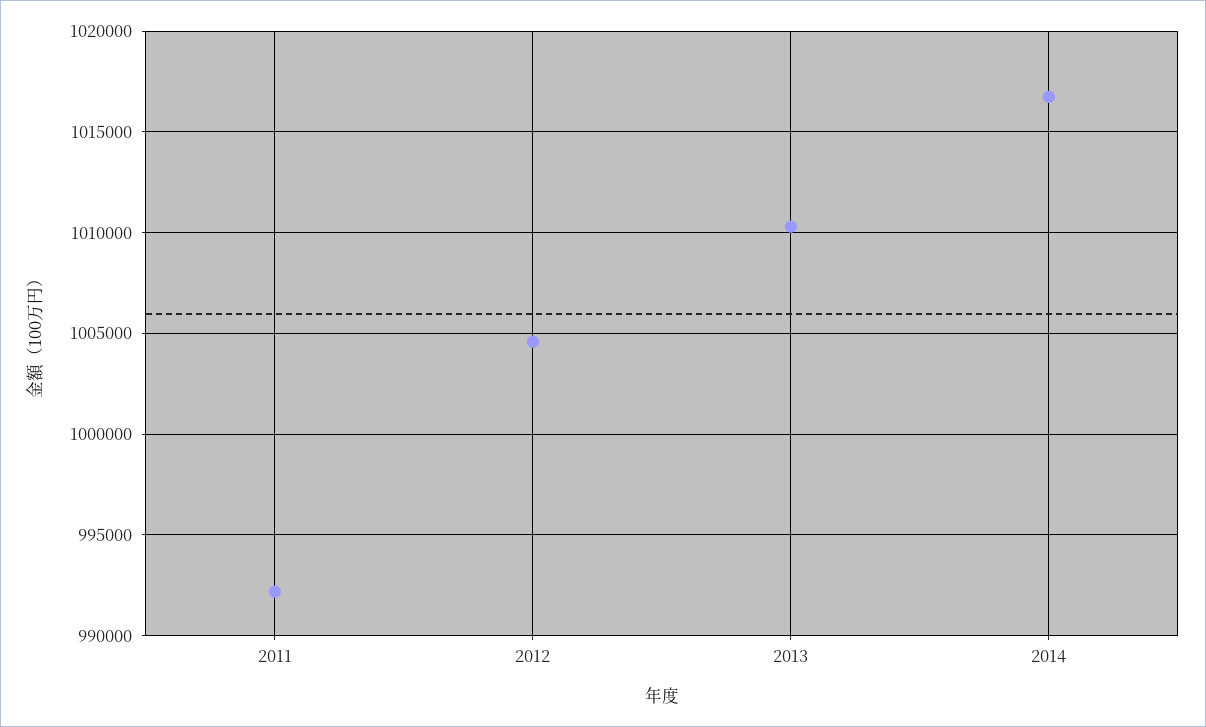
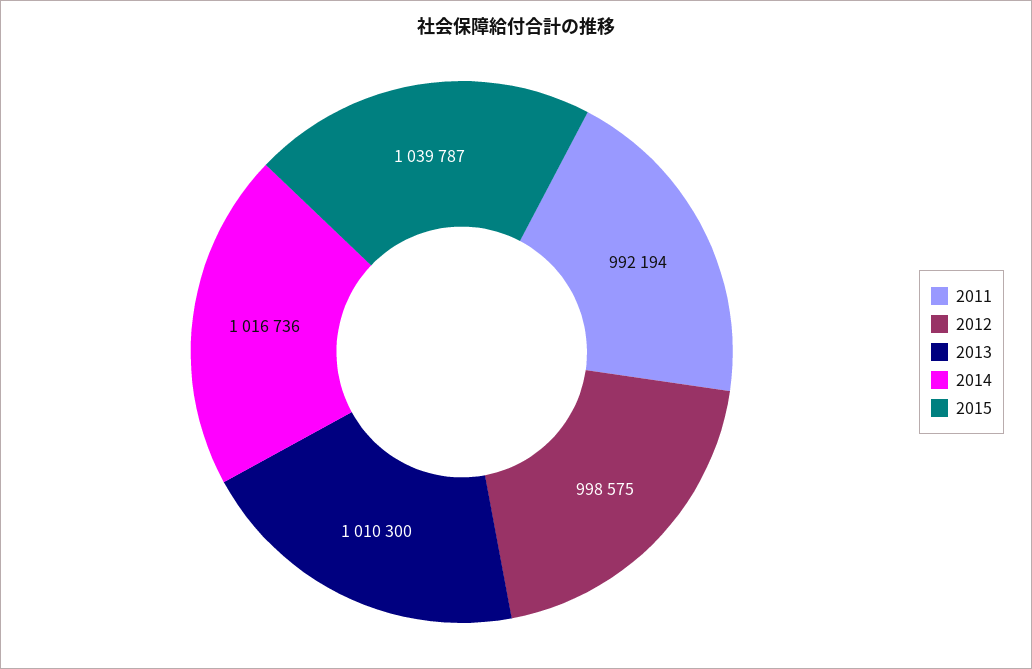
2012: 1004500 -> 998575
2015: none -> 1039787

